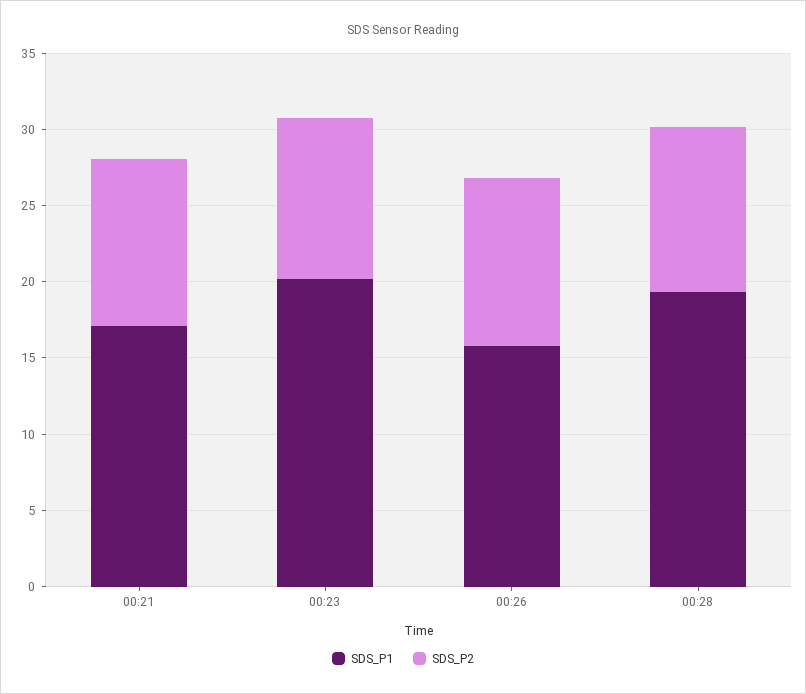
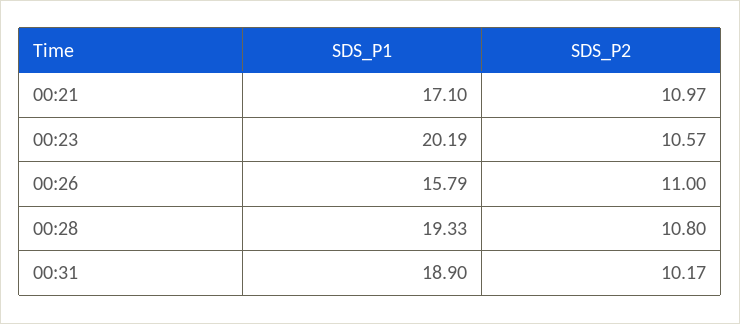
SDS_P1, 00:31: none -> 18.9
SDS_P2, 00:31: none -> 10.17

